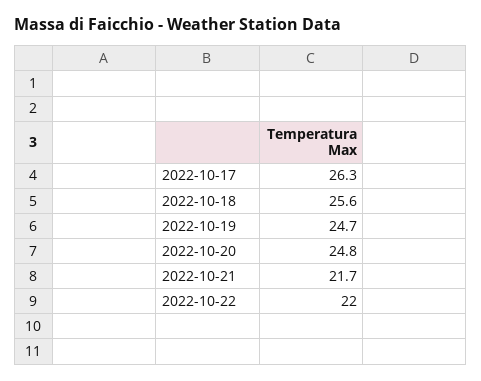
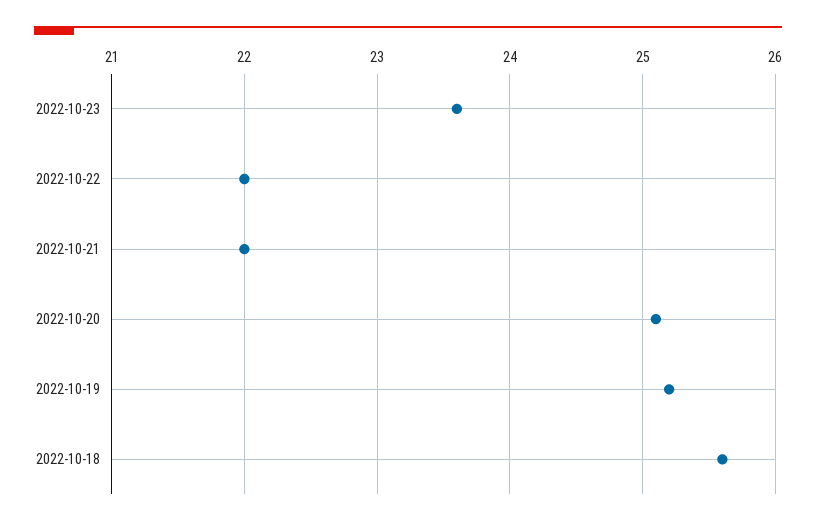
2022-10-17: 26.3 -> none
2022-10-19: 24.7 -> 25.2
2022-10-20: 24.8 -> 25.1
2022-10-21: 21.7 -> 22
2022-10-23: none -> 23.6

